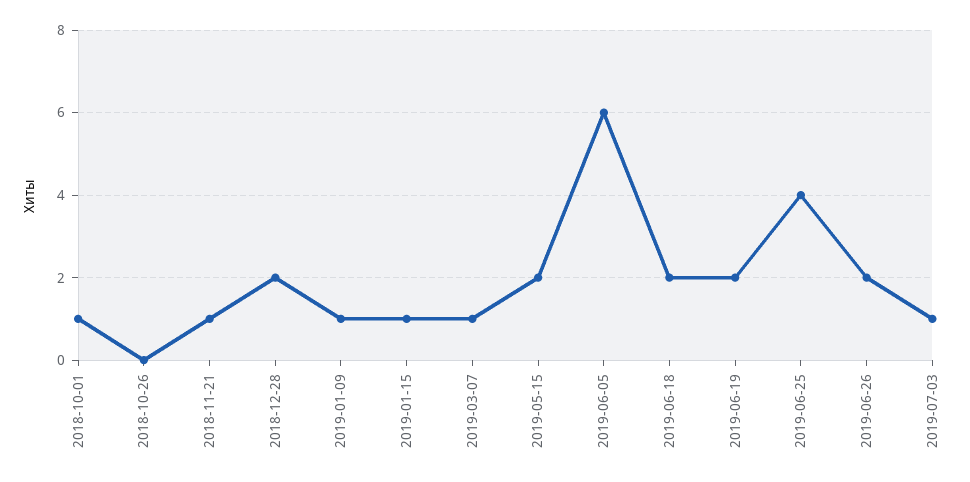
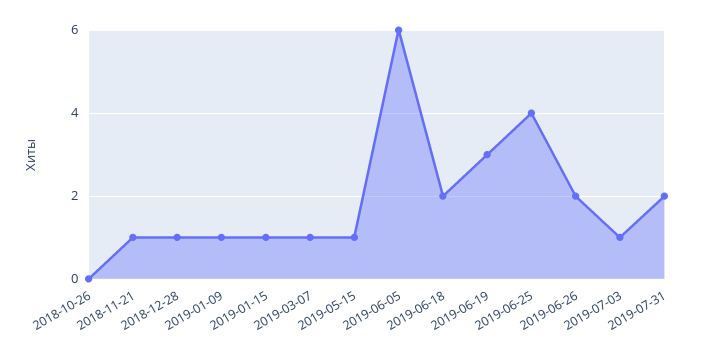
2018-10-01: 1 -> none
2018-12-28: 2 -> 1
2019-05-15: 2 -> 1
2019-06-19: 2 -> 3
2019-07-31: none -> 2

